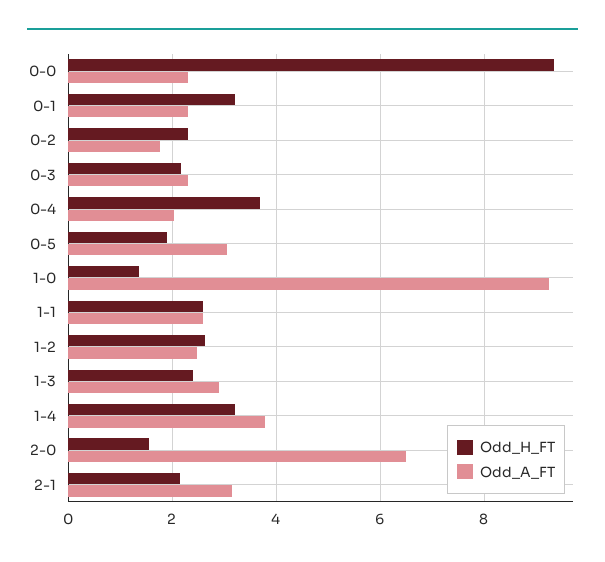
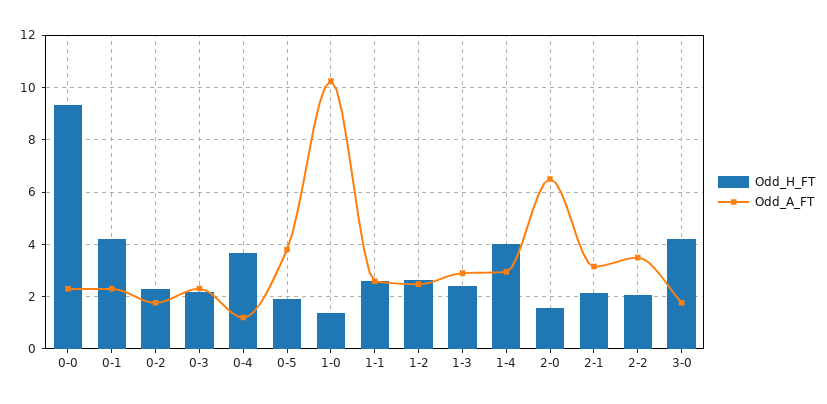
Odd_H_FT, 0-1: 3.2 -> 4.25
Odd_A_FT, 0-4: 2 -> 1.25
Odd_A_FT, 0-5: 3 -> 3.75
Odd_A_FT, 1-0: 9.2 -> 10.25
Odd_H_FT, 1-4: 3.2 -> 4
Odd_A_FT, 1-4: 3.8 -> 3
Odd_H_FT, 2-2: none -> 2
Odd_A_FT, 2-2: none -> 3.5
Odd_H_FT, 3-0: none -> 4.25
Odd_A_FT, 3-0: none -> 1.75

